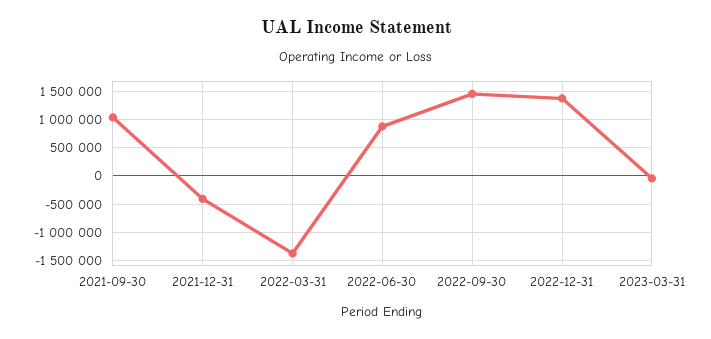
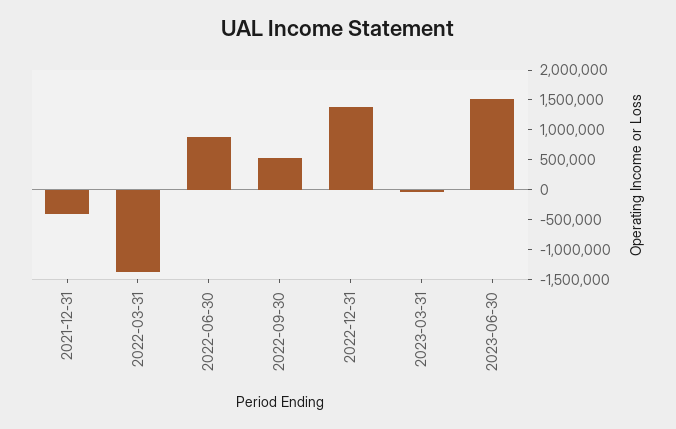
2021-09-30: 1000000 -> none
2022-09-30: 1500000 -> 500000
2023-06-30: none -> 1500000

